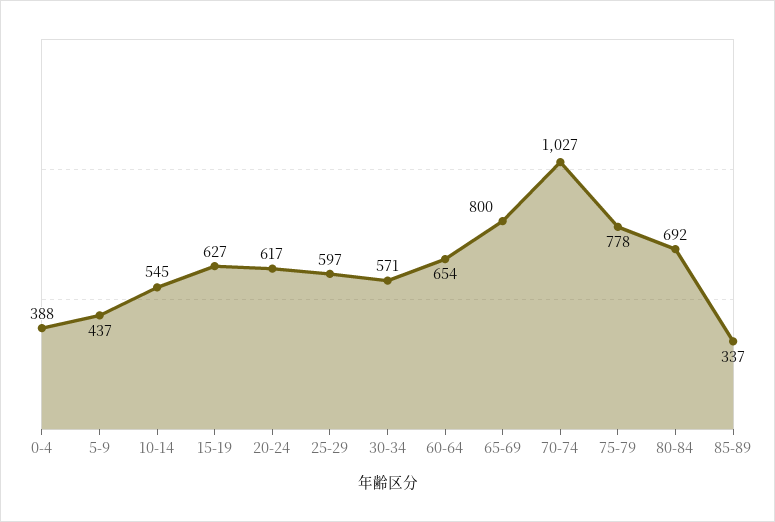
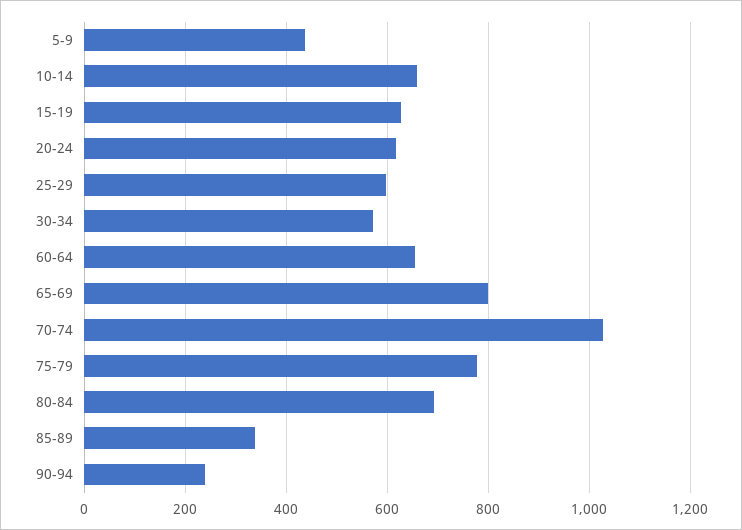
0-4: 388 -> none
10-14: 545 -> 660
90-94: none -> 240

